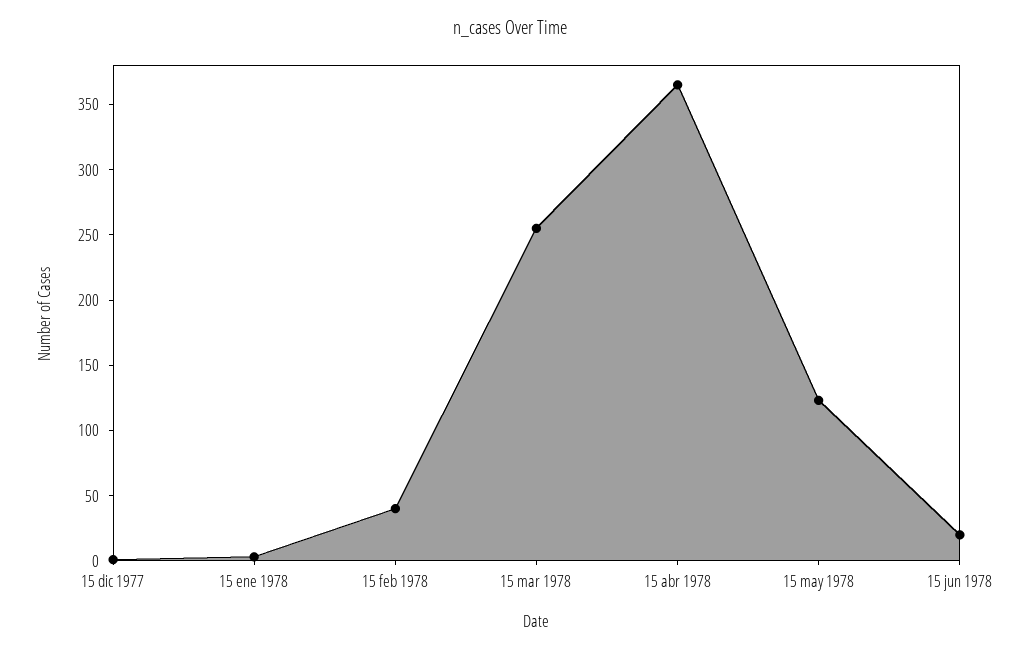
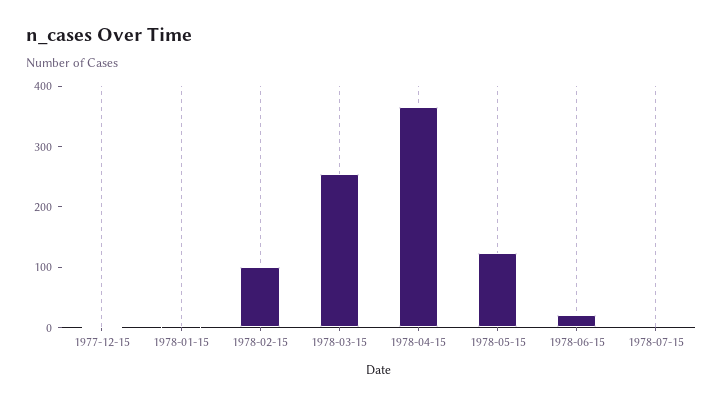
15 feb 1978: 40 -> 100
1978-07-15: none -> 0

